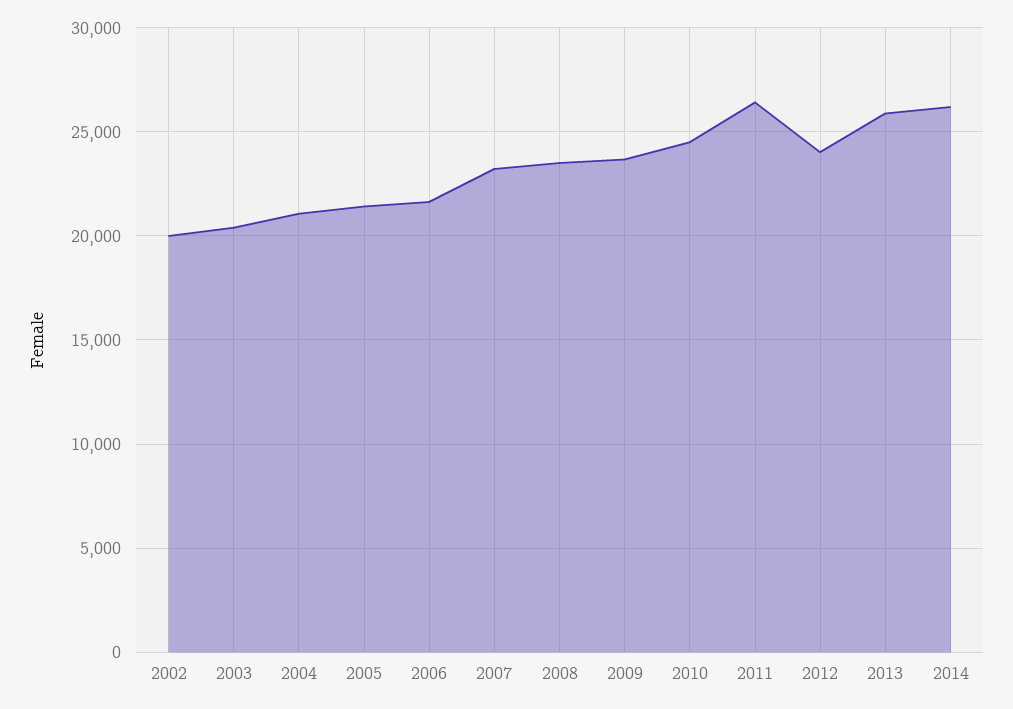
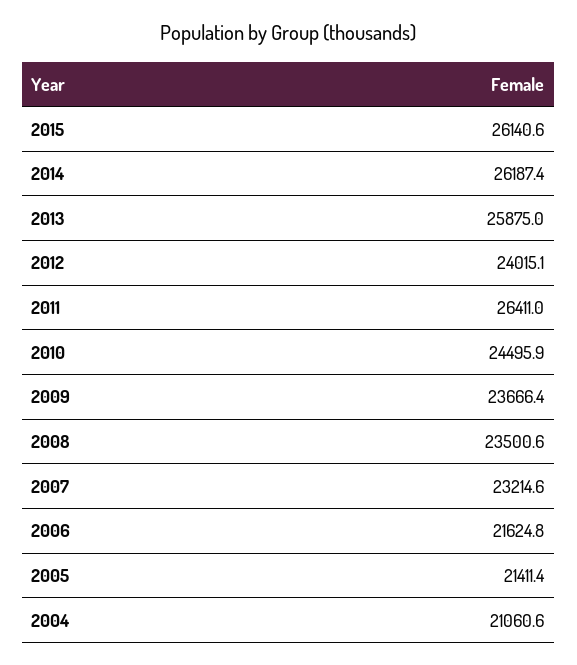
2002: 20000 -> none
2003: 20500 -> none
2015: none -> 26140.6

